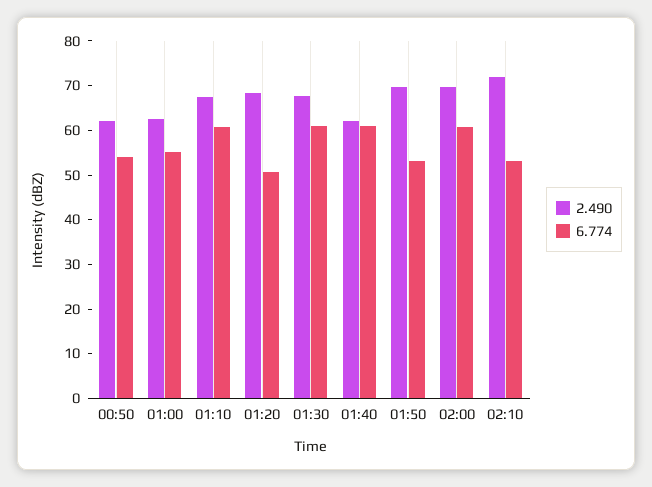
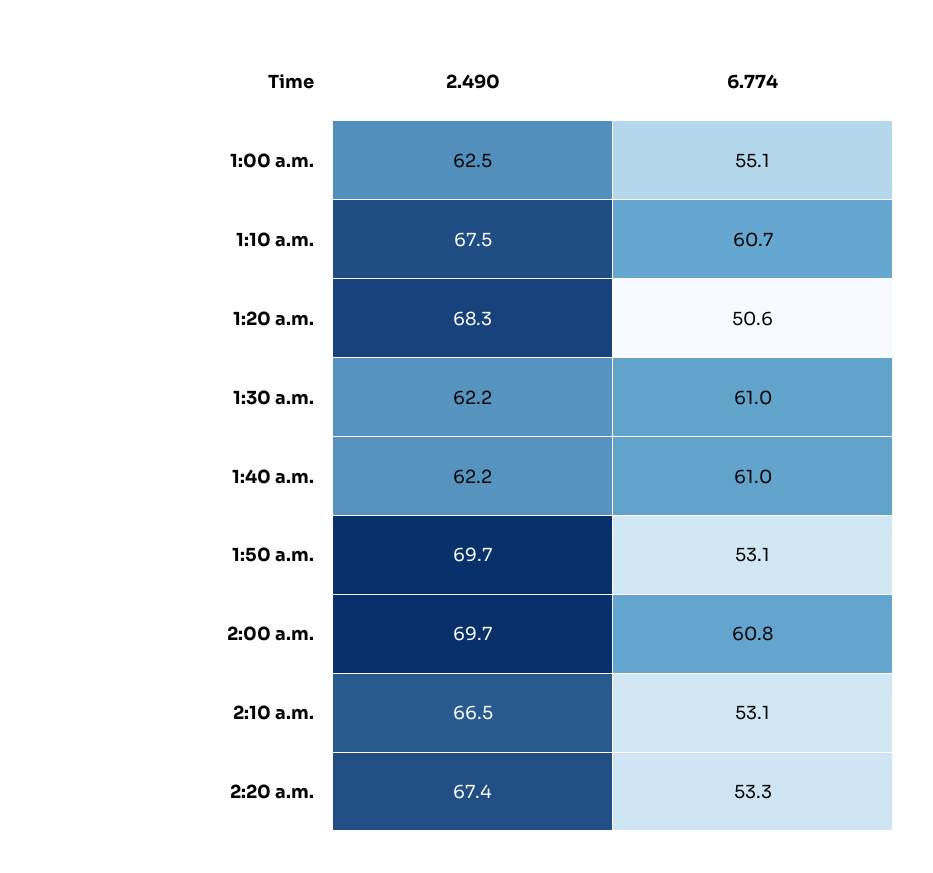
2.490, 00:50: 62 -> none
6.774, 00:50: 54 -> none
2.490, 01:30: 68 -> 62.2
2.490, 02:10: 72 -> 66.5
2.490, 2:20 a.m.: none -> 67.4
6.774, 2:20 a.m.: none -> 53.3

